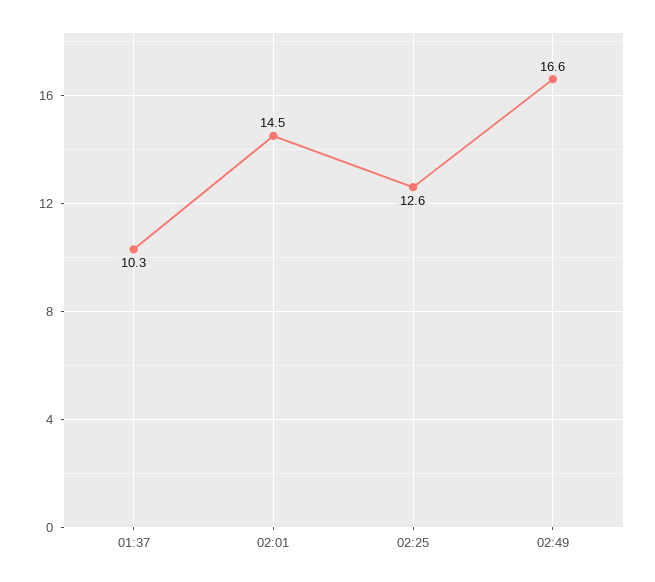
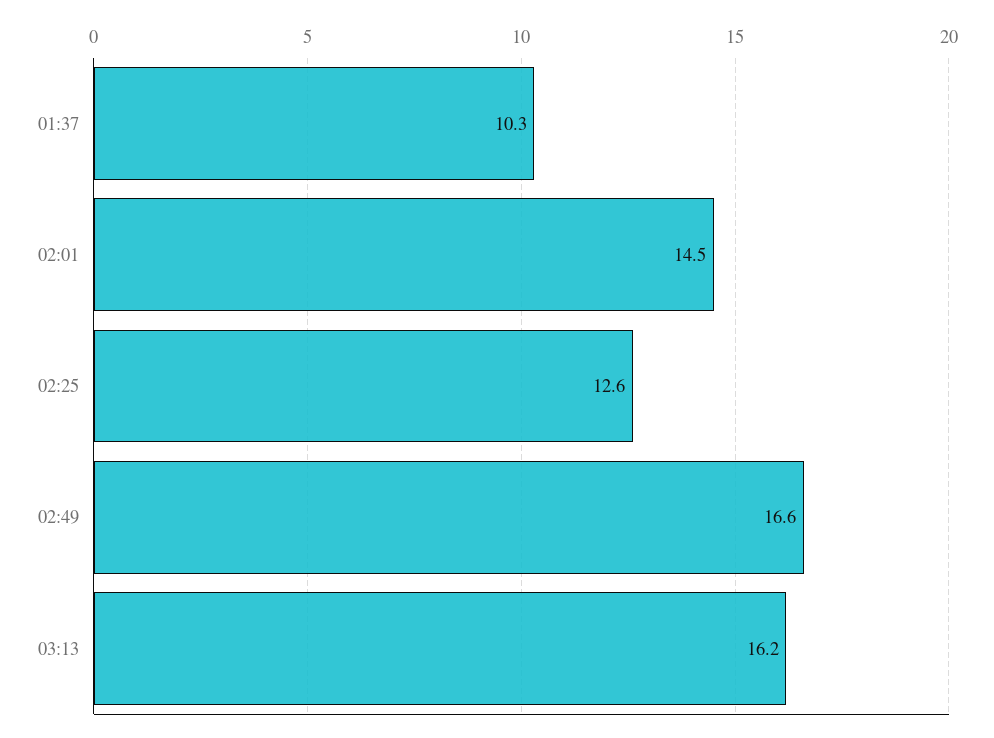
03:13: none -> 16.2

